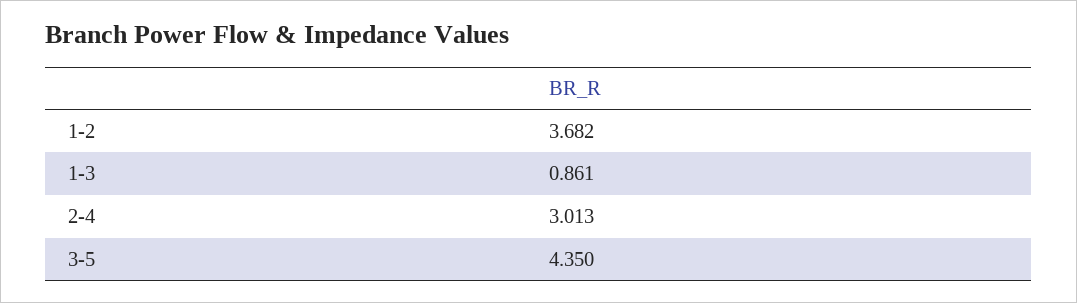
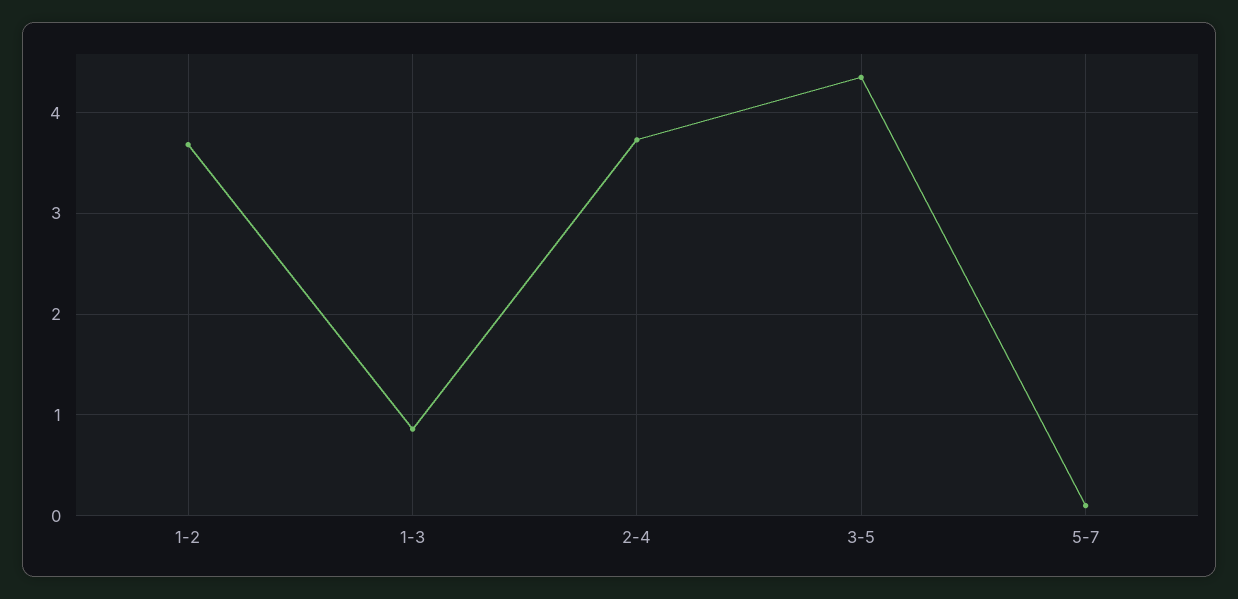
2-4: 3.013 -> 3.7
5-7: none -> 0.1

